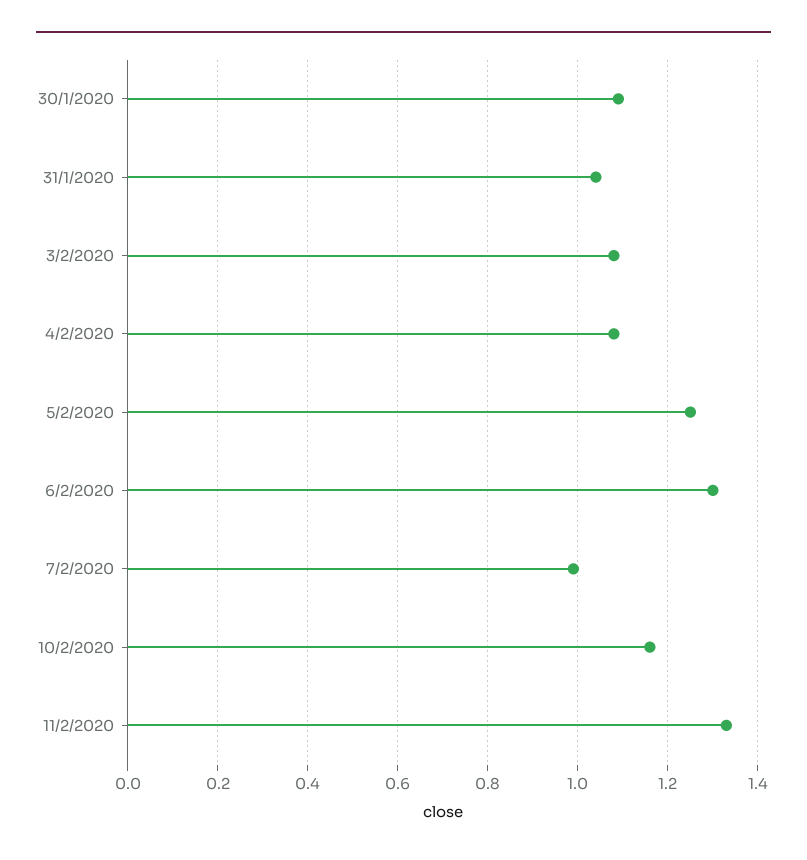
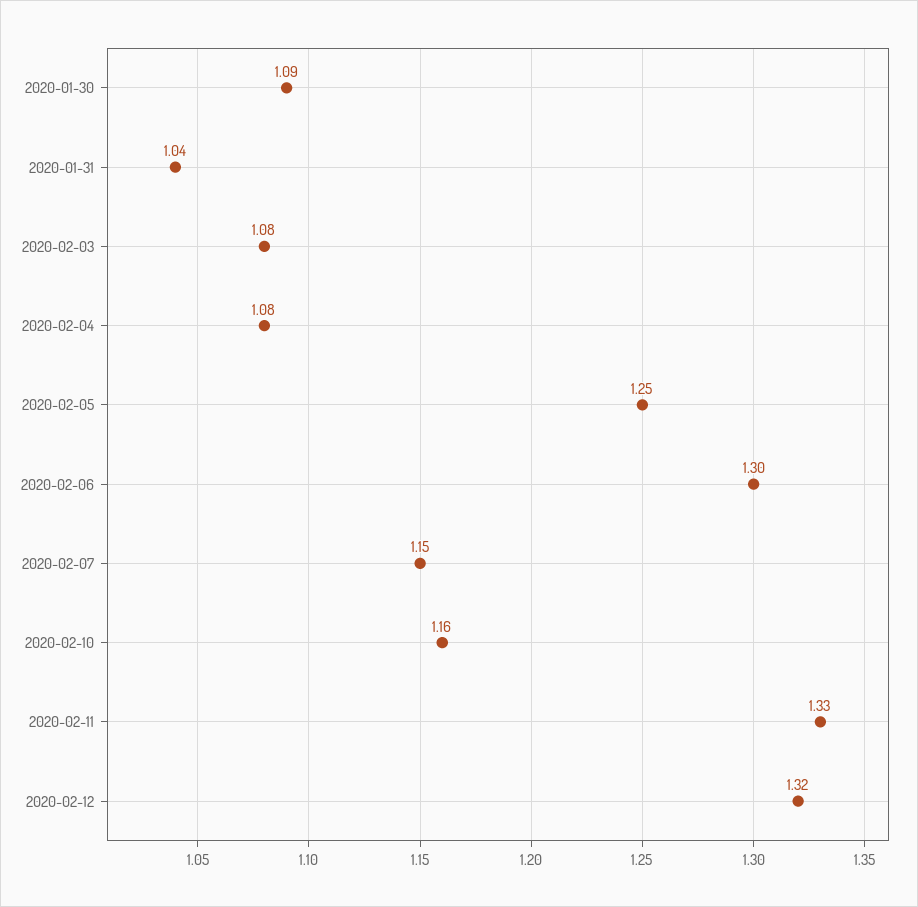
7/2/2020: 1 -> 1.15
2020-02-12: none -> 1.32

